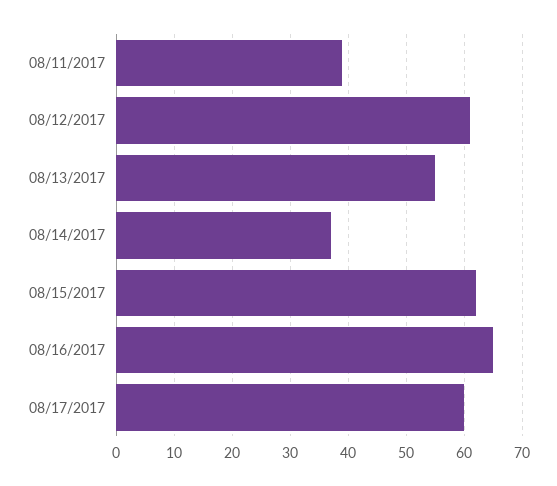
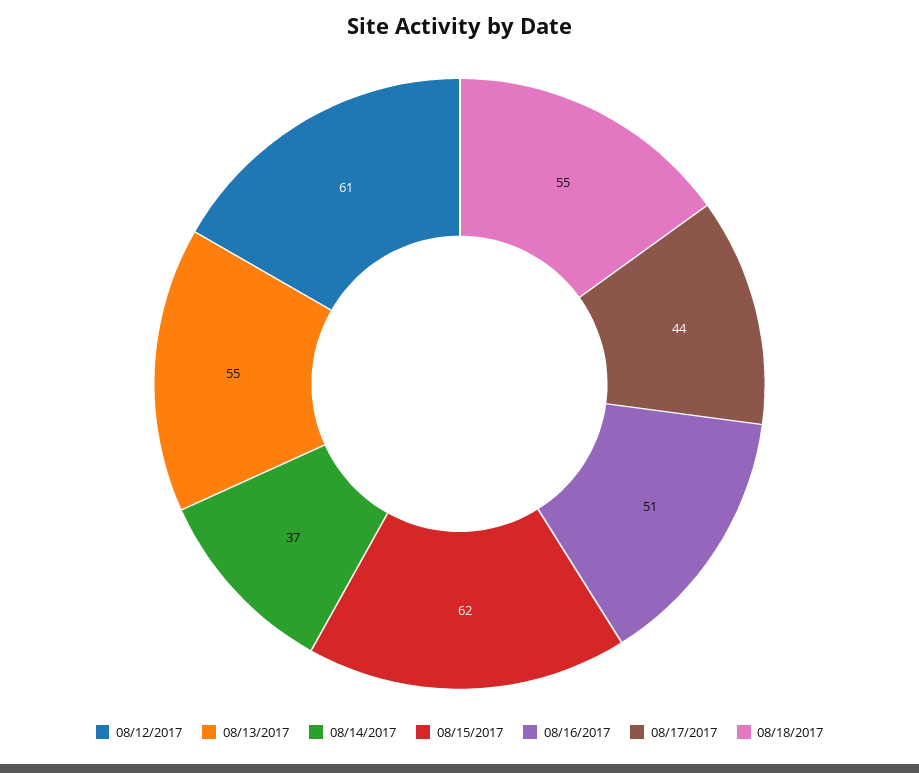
08/11/2017: 40 -> none
08/16/2017: 65 -> 51
08/17/2017: 60 -> 44
08/18/2017: none -> 55

